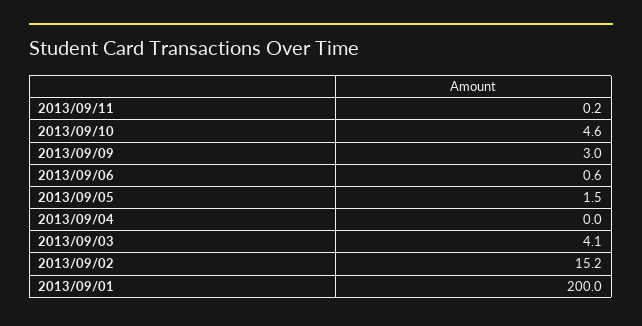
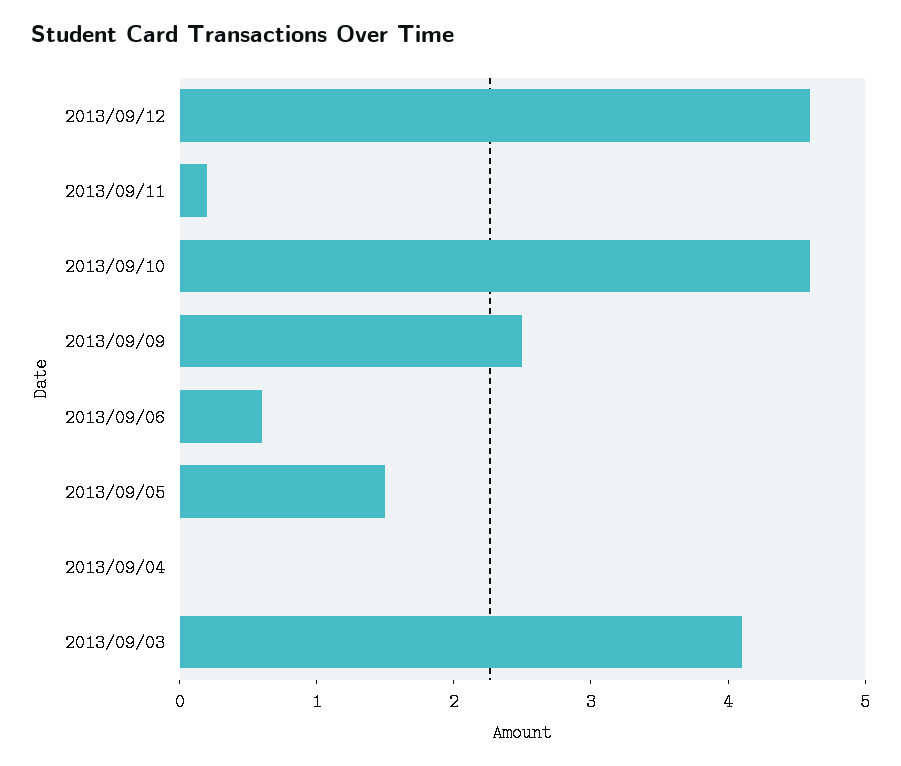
2013/09/09: 3 -> 2.5
2013/09/02: 15.2 -> none
2013/09/01: 200 -> none
2013/09/12: none -> 4.6

